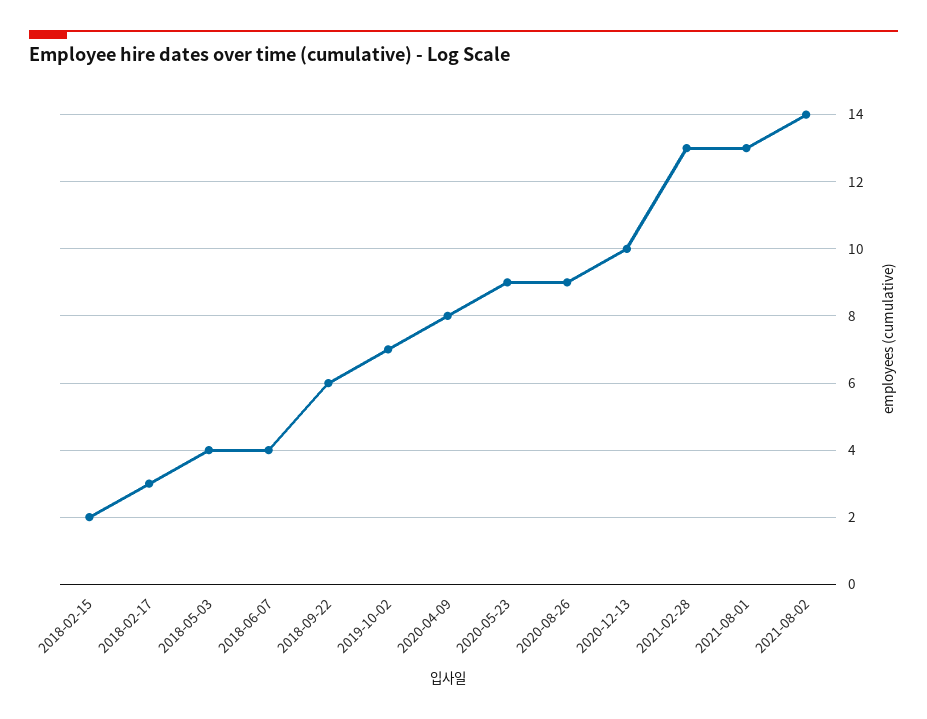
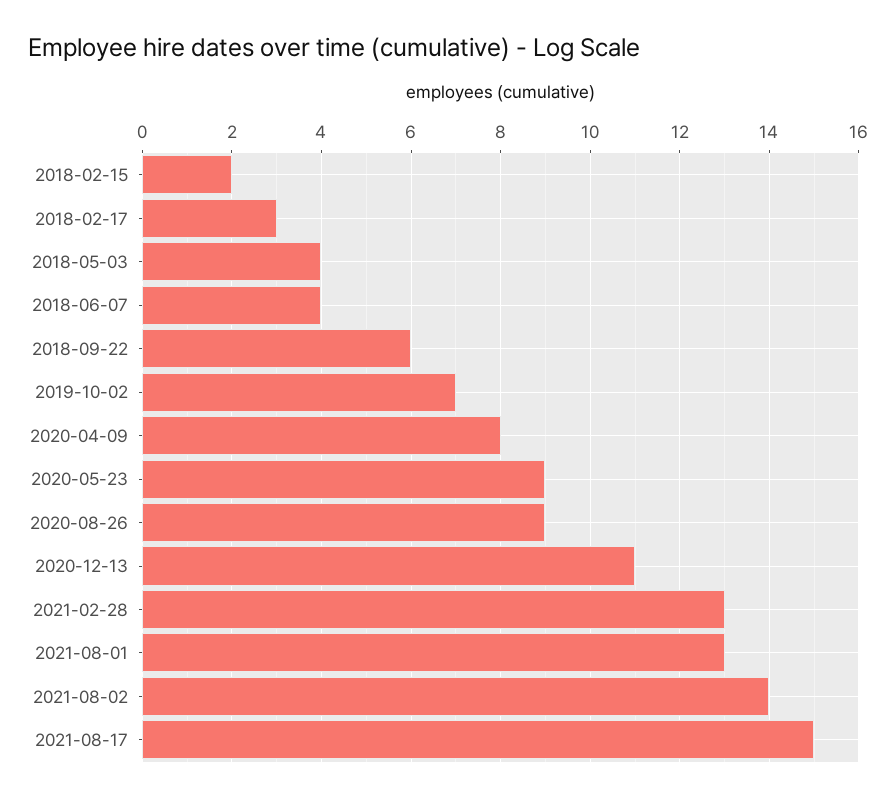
2020-12-13: 10 -> 11
2021-08-17: none -> 15

